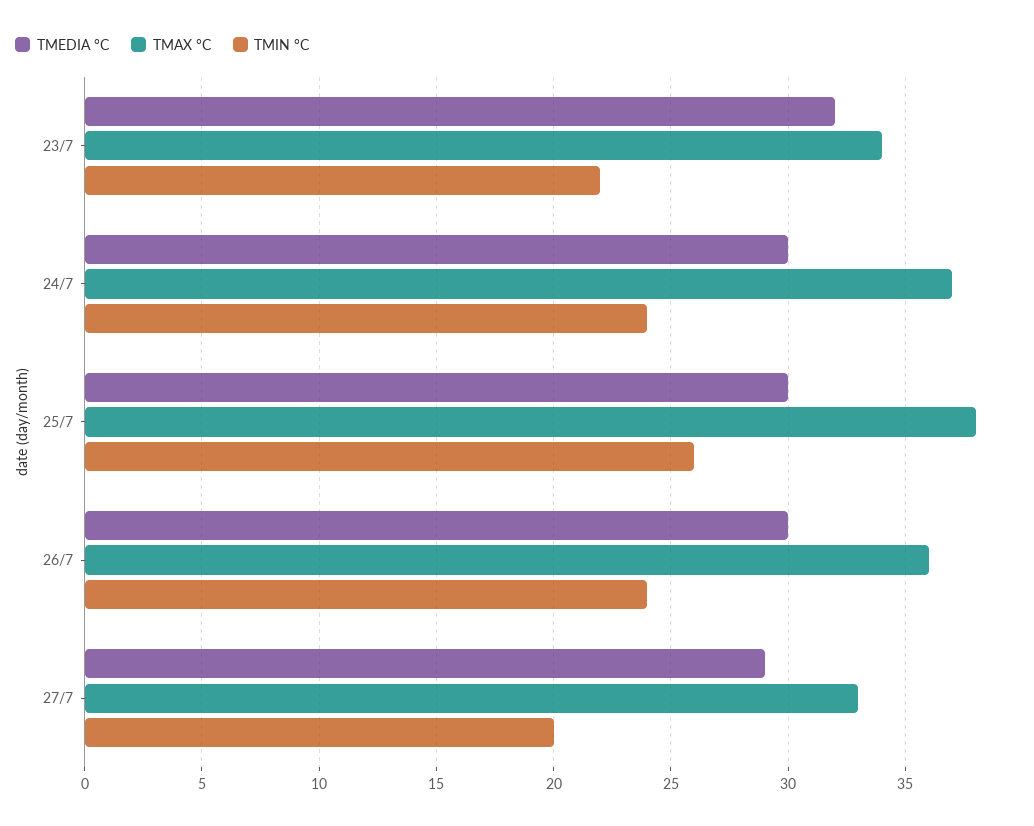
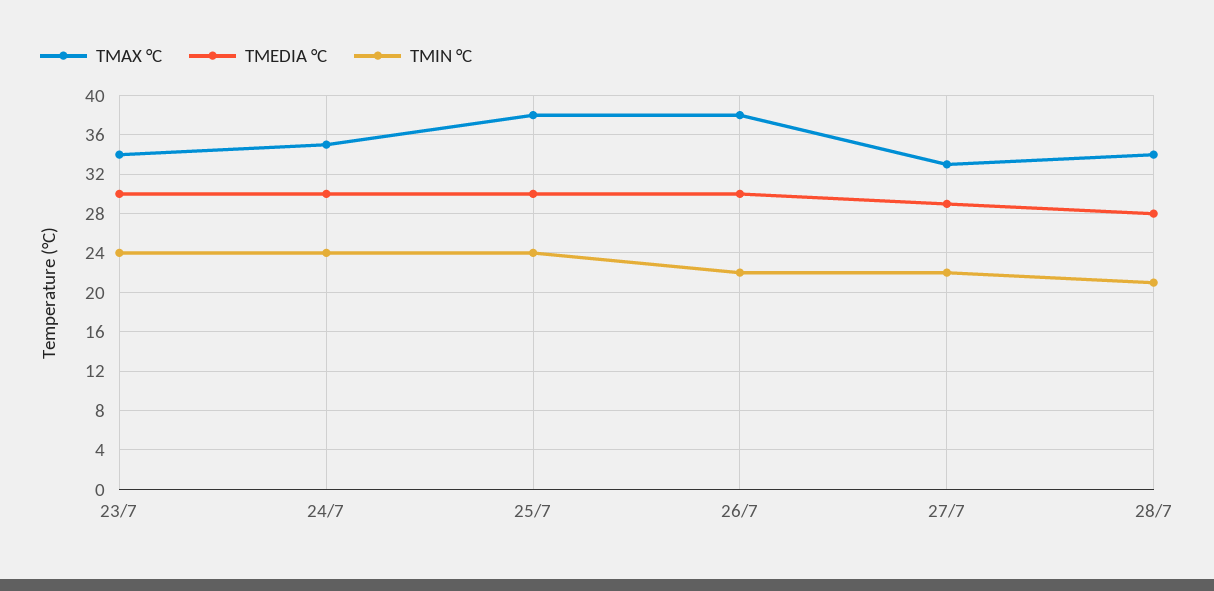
TMEDIA °C, 23/7: 32 -> 30
TMIN °C, 23/7: 22 -> 24
TMAX °C, 24/7: 37 -> 35
TMIN °C, 25/7: 26 -> 24
TMAX °C, 26/7: 36 -> 38
TMIN °C, 26/7: 24 -> 22
TMIN °C, 27/7: 20 -> 22
TMAX °C, 28/7: none -> 34
TMEDIA °C, 28/7: none -> 28
TMIN °C, 28/7: none -> 21

